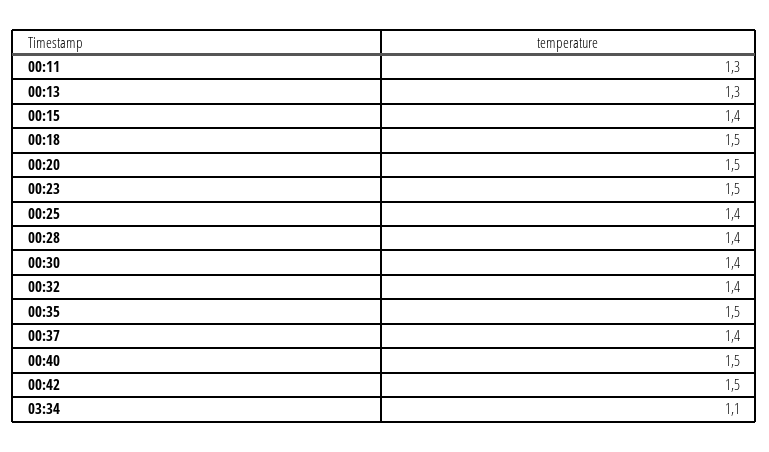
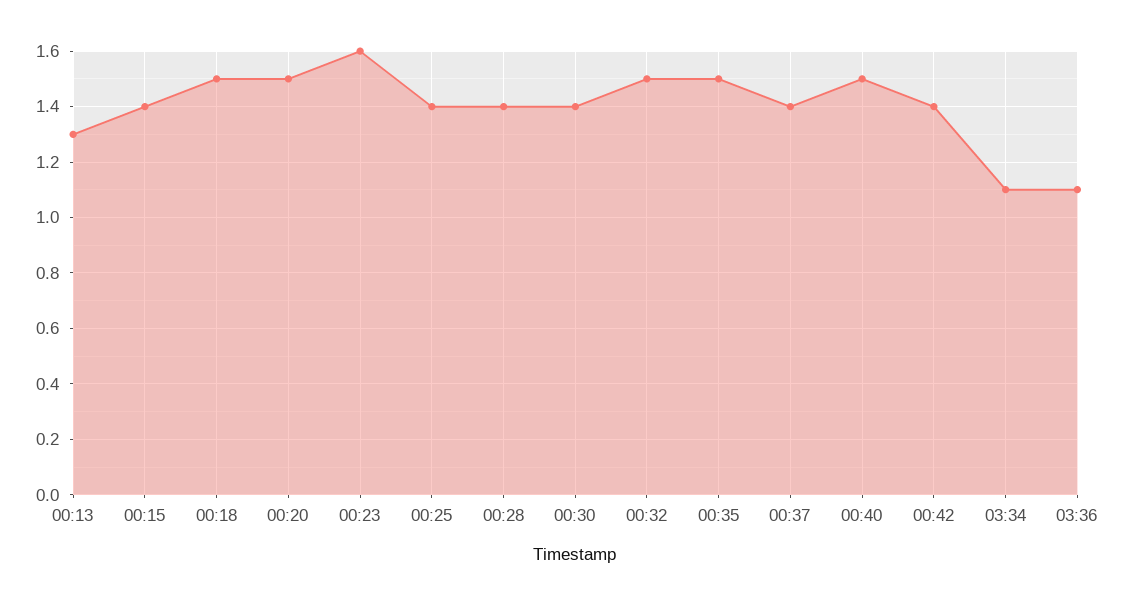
00:11: 1.3 -> none
00:23: 1.5 -> 1.6
00:32: 1.4 -> 1.5
00:42: 1.5 -> 1.4
03:36: none -> 1.1

